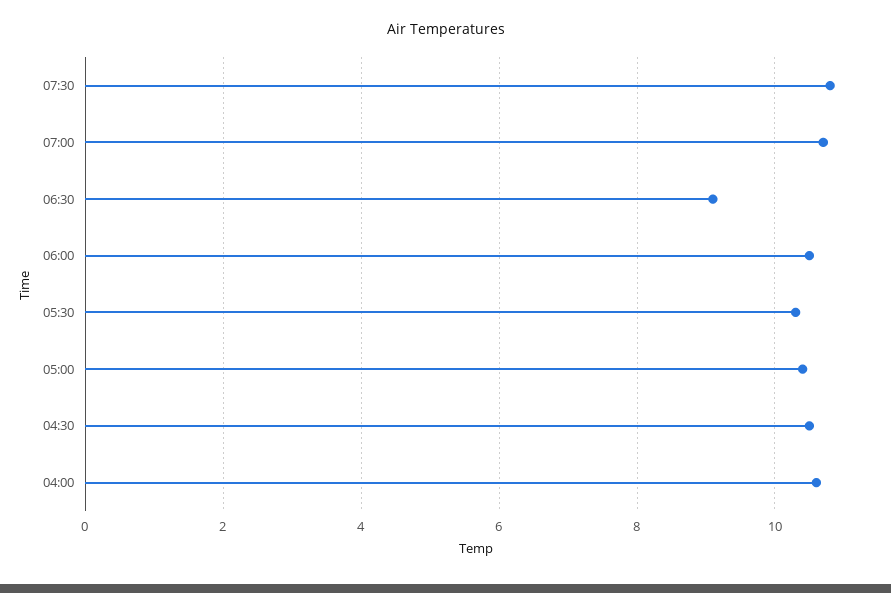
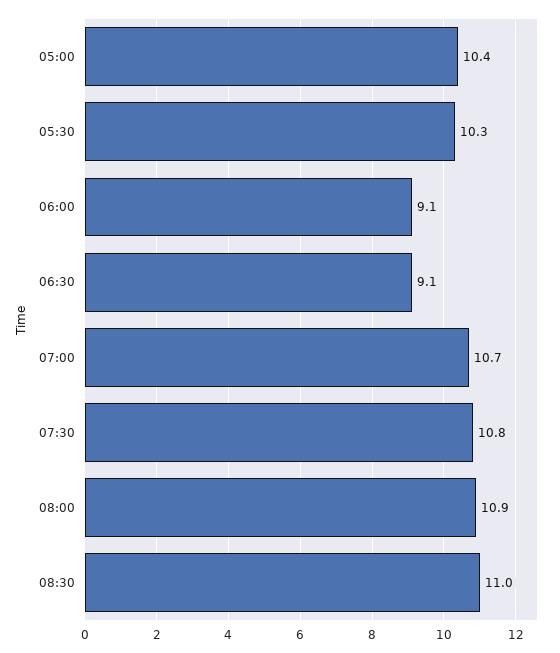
06:00: 10.5 -> 9.1
04:30: 10.5 -> none
04:00: 10.5 -> none
08:00: none -> 10.9
08:30: none -> 11

